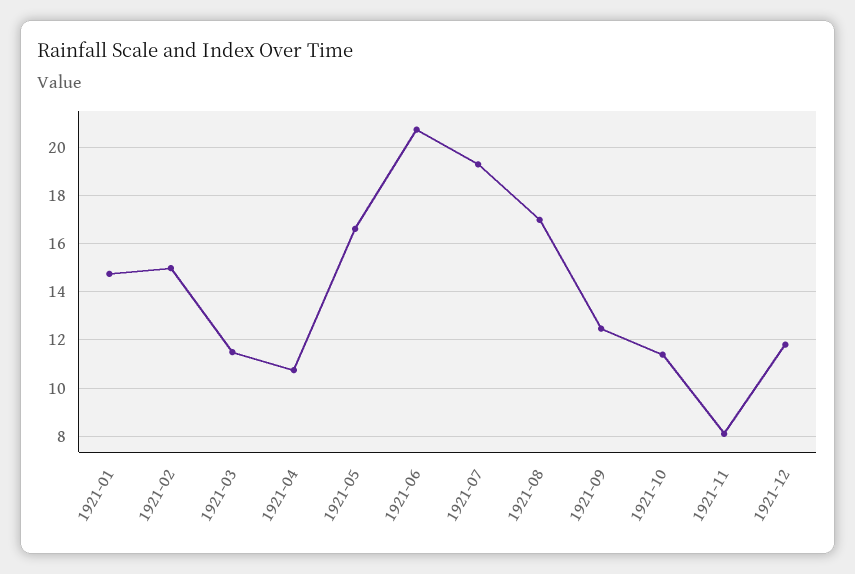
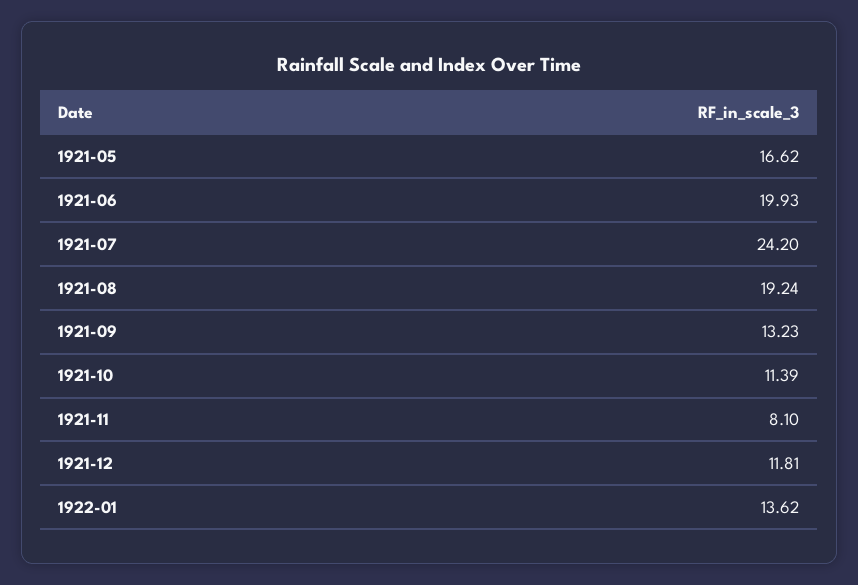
1921-01: 14.75 -> none
1921-02: 15 -> none
1921-03: 11.5 -> none
1921-04: 10.75 -> none
1921-06: 20.75 -> 19.93
1921-07: 19.25 -> 24.2
1921-08: 17 -> 19.24
1921-09: 12.5 -> 13.23
1922-01: none -> 13.62

